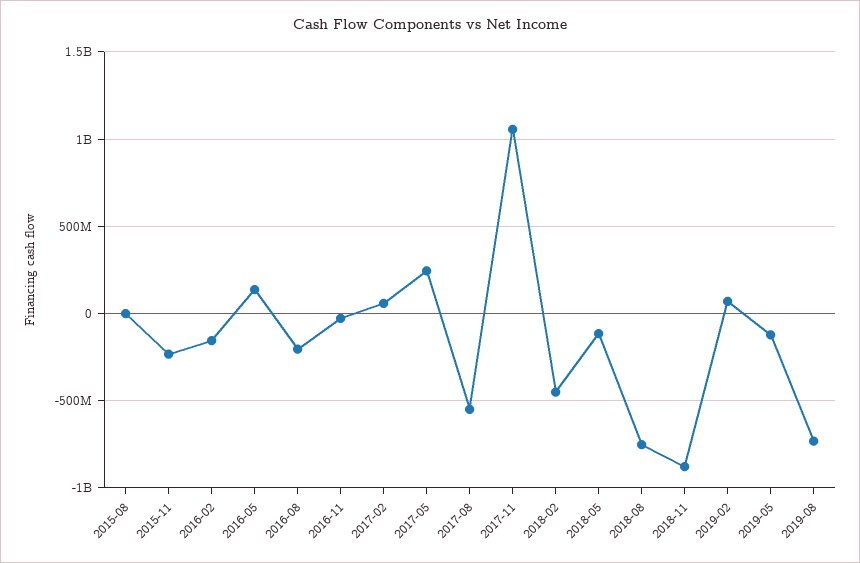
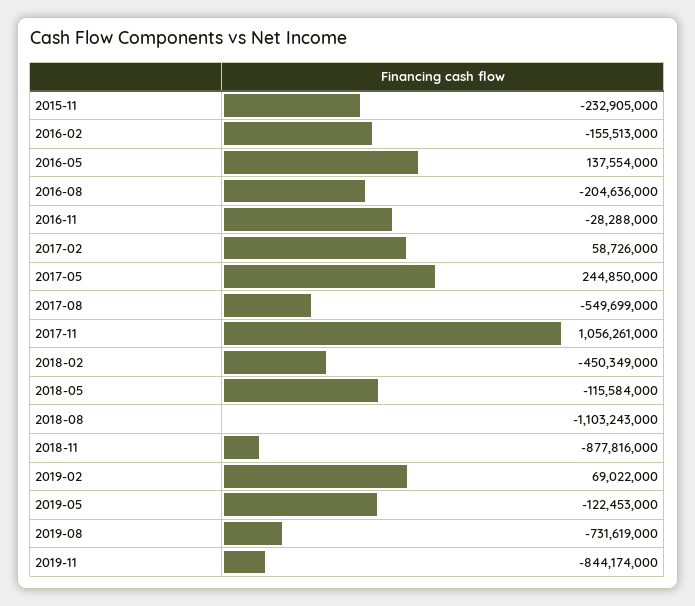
2015-08: 0 -> none
2018-08: -750000000 -> -1103243000
2019-11: none -> -844174000

